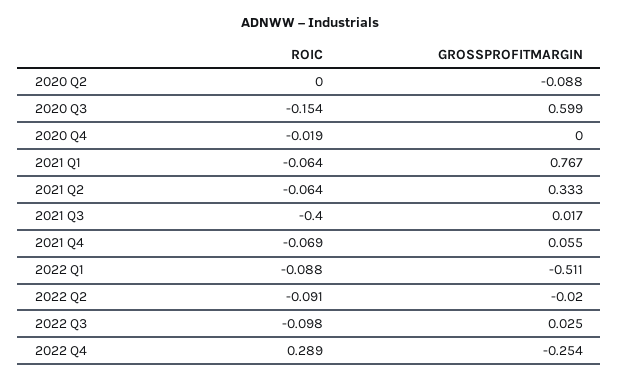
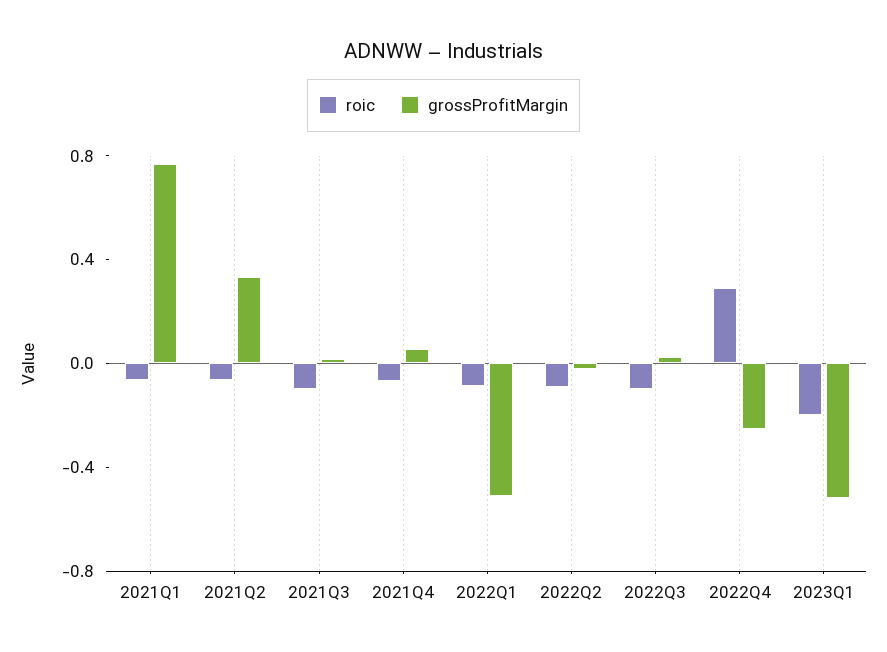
ROIC, 2020 Q2: 0 -> none
GROSSPROFITMARGIN, 2020 Q2: -0.088 -> none
ROIC, 2020 Q3: -0.154 -> none
GROSSPROFITMARGIN, 2020 Q3: 0.599 -> none
ROIC, 2020 Q4: -0.019 -> none
GROSSPROFITMARGIN, 2020 Q4: 0 -> none
ROIC, 2021 Q3: -0.4 -> -0.1
ROIC, 2023Q1: none -> -0.2
GROSSPROFITMARGIN, 2023Q1: none -> -0.5

